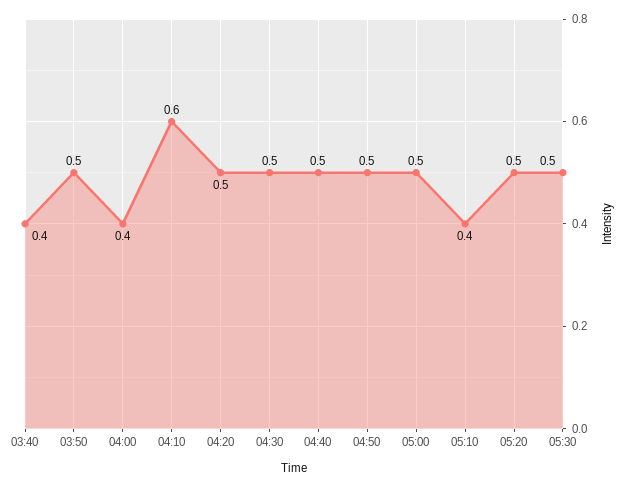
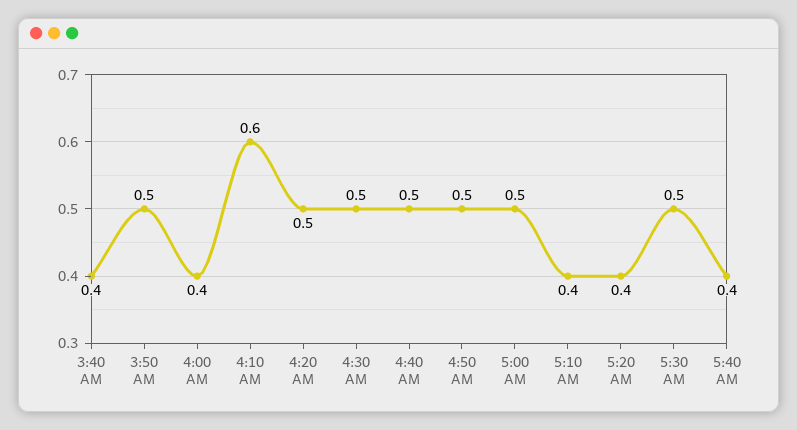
05:20: 0.5 -> 0.4
5:40 AM: none -> 0.4

